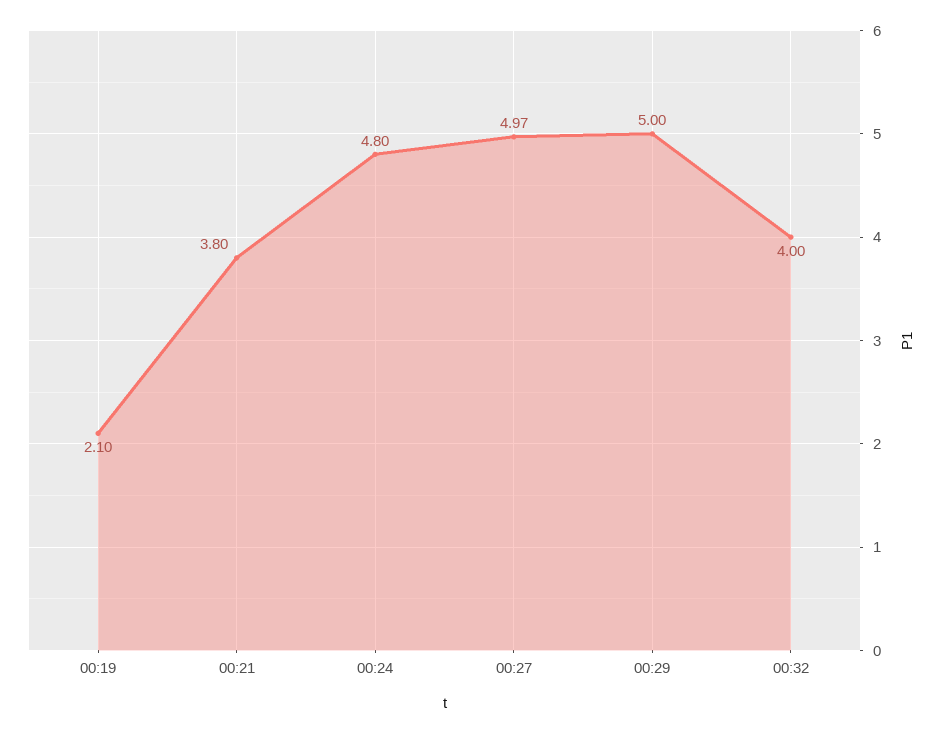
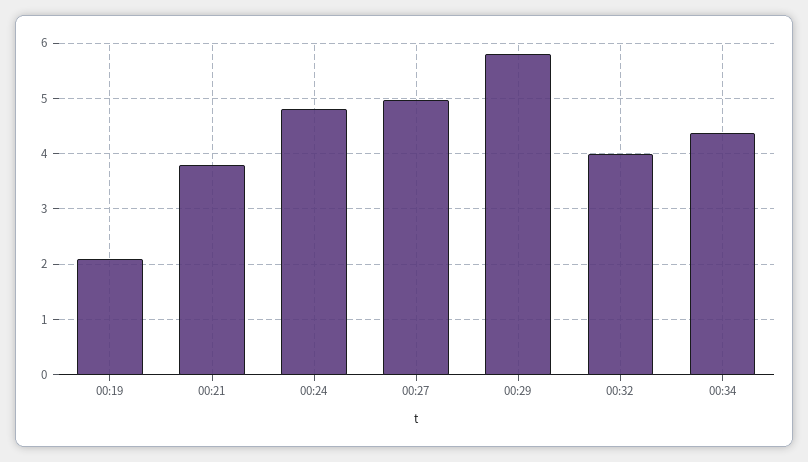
00:29: 5 -> 5.8
00:34: none -> 4.4

